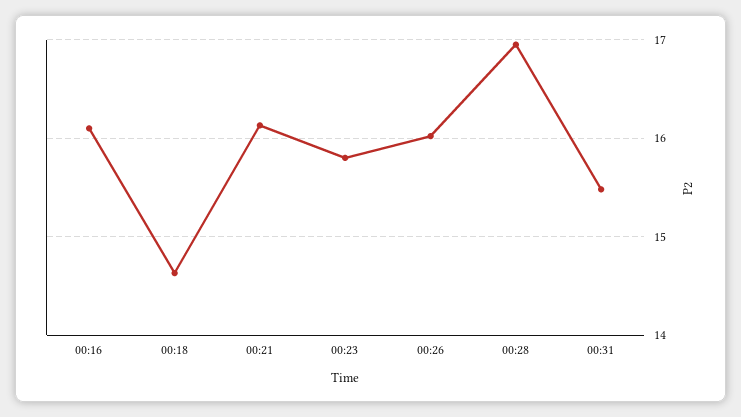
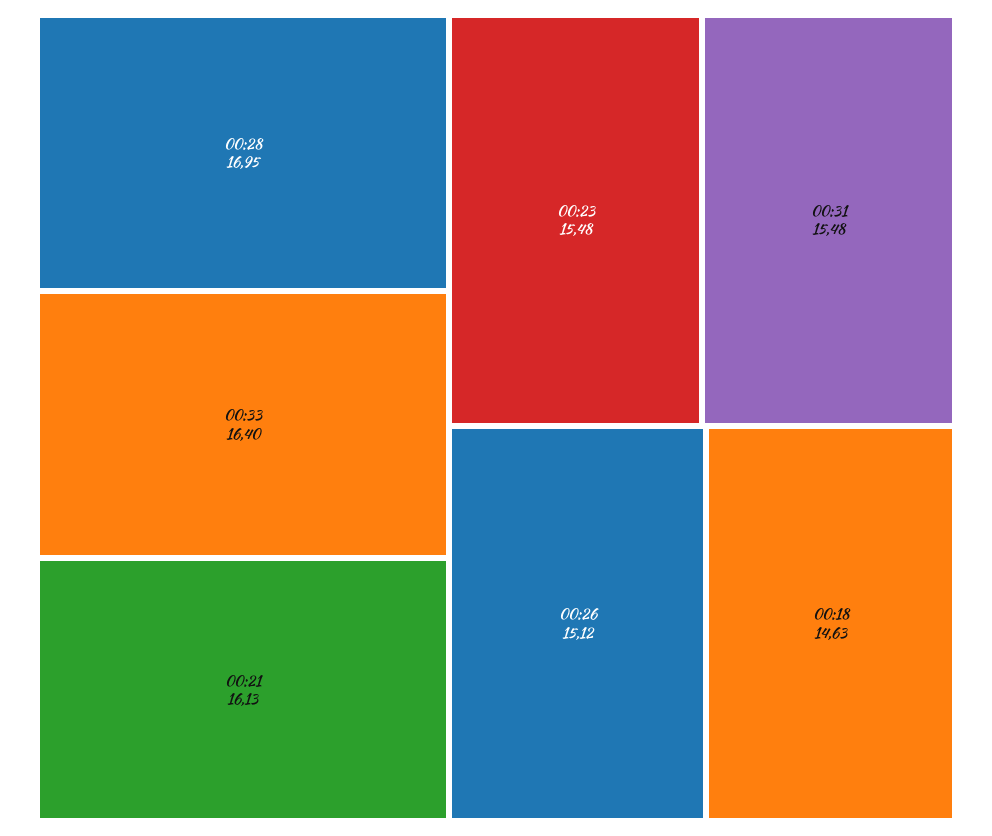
00:16: 16.1 -> none
00:23: 15.8 -> 15.48
00:26: 16 -> 15.12
00:33: none -> 16.4

